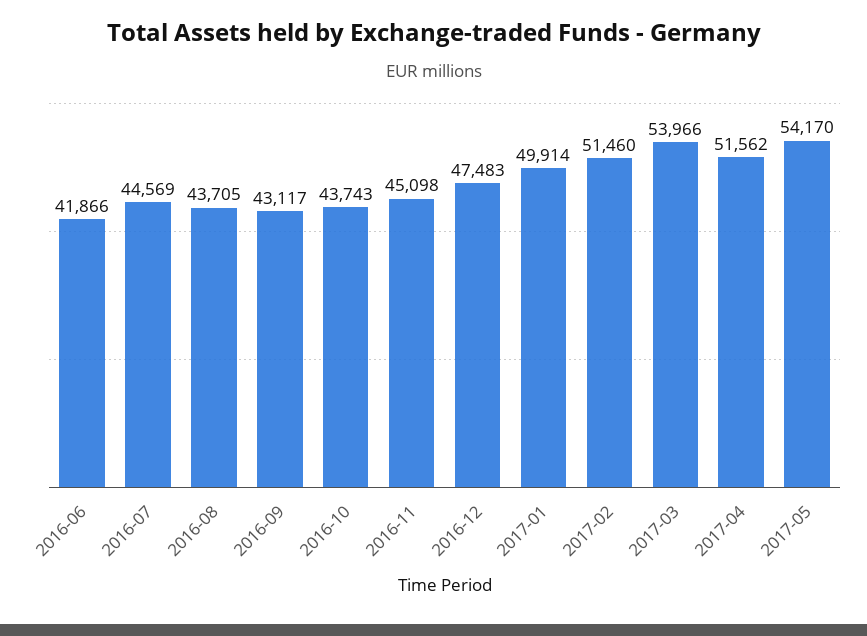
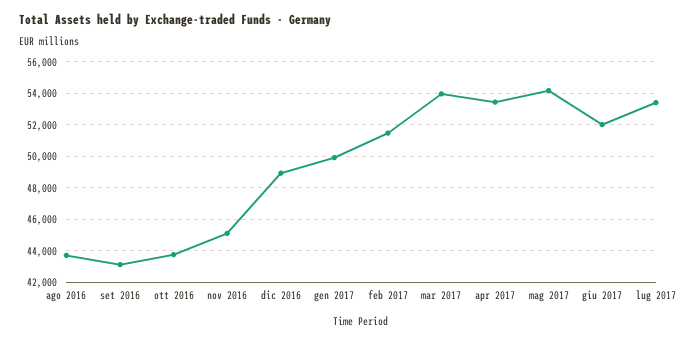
2016-06: 41866 -> none
2016-07: 44569 -> none
2016-12: 47483 -> 49000
2017-04: 51562 -> 53500
giu 2017: none -> 52000
lug 2017: none -> 53500

